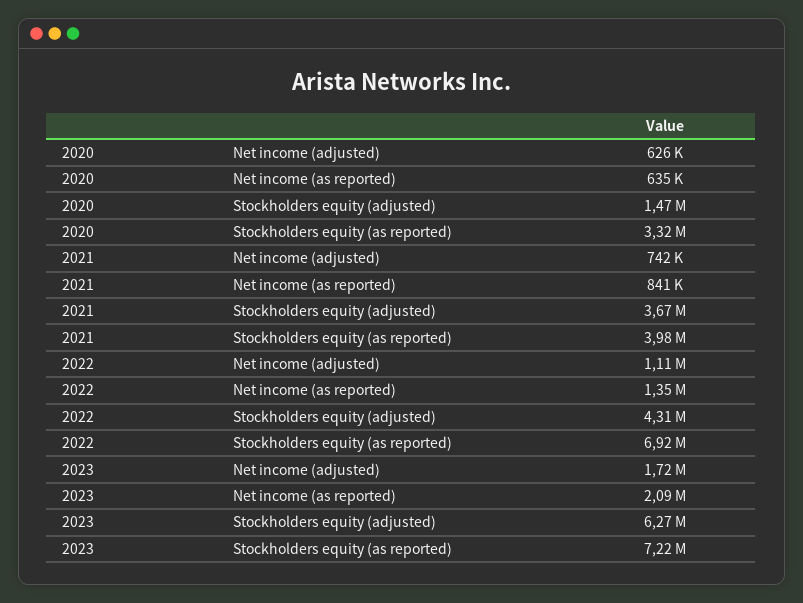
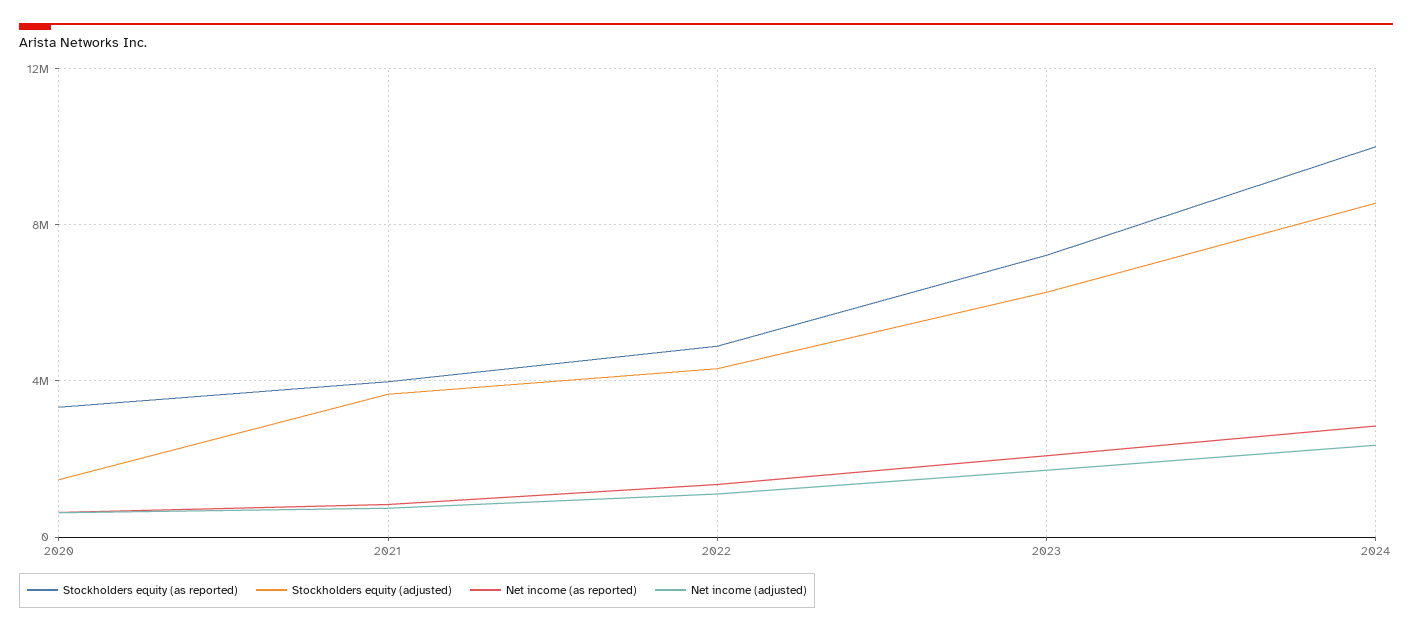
Stockholders equity (as reported), 2022: 6920000 -> 5000000
Stockholders equity (as reported), 2024: none -> 10000000
Stockholders equity (adjusted), 2024: none -> 8500000
Net income (as reported), 2024: none -> 3000000
Net income (adjusted), 2024: none -> 2500000

